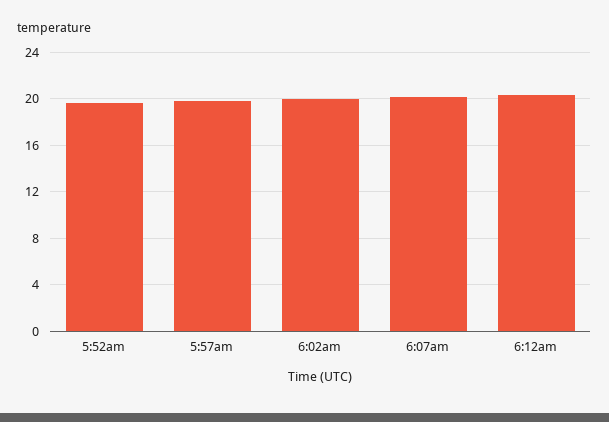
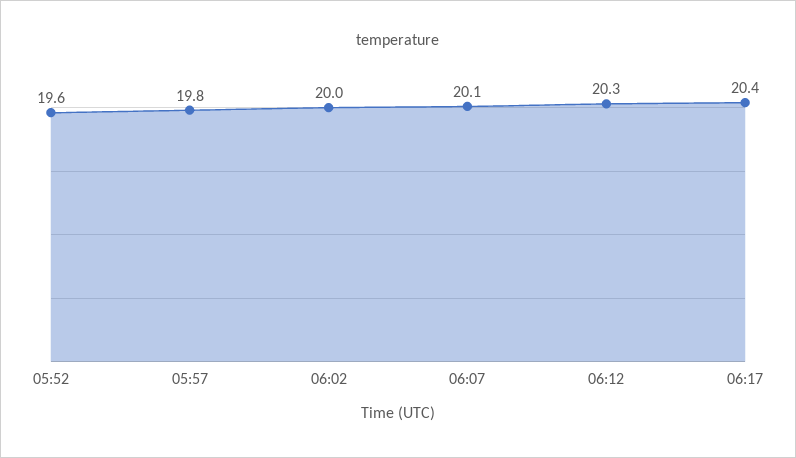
06:17: none -> 20.4

